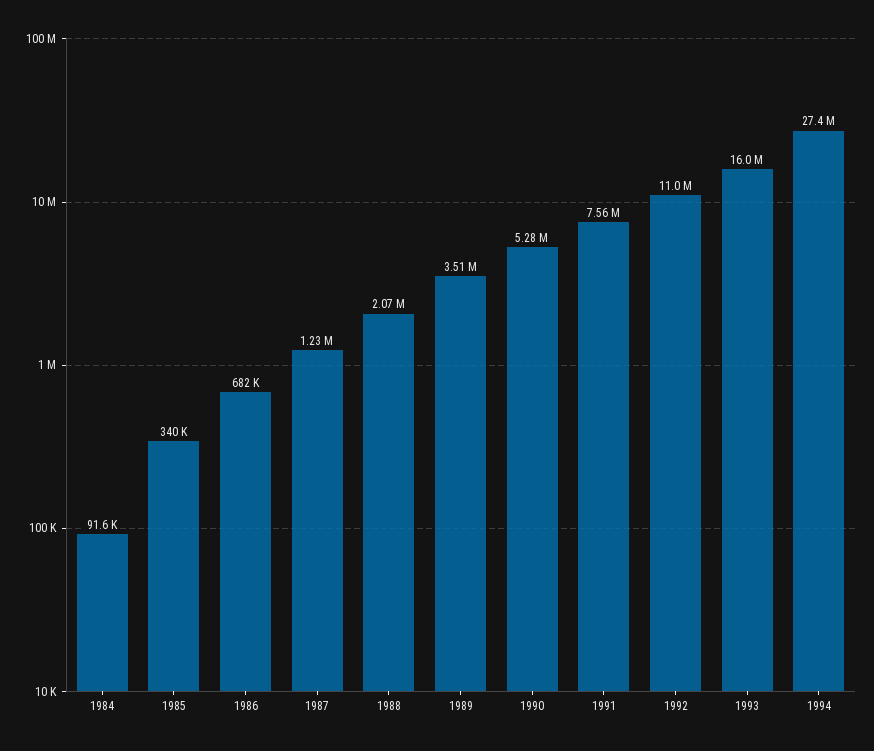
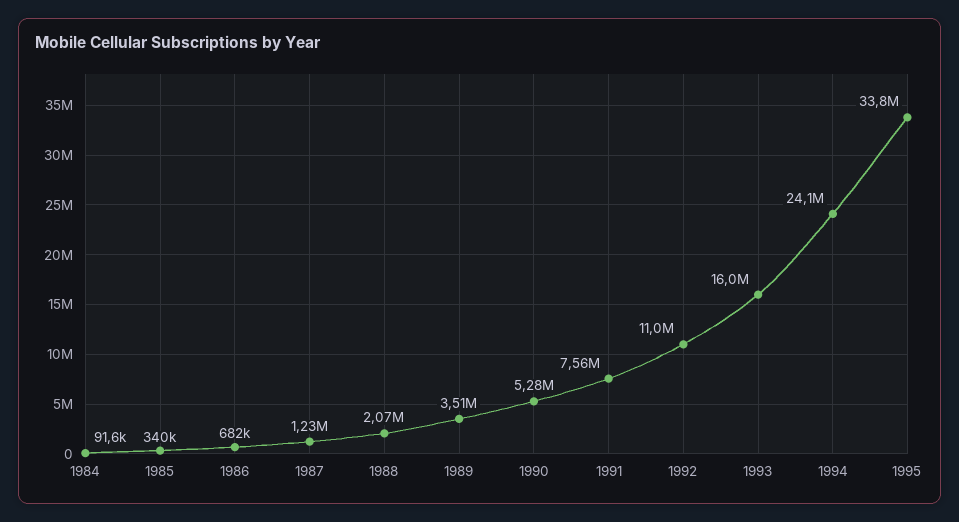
1994: 27400000 -> 24100000
1995: none -> 33800000

